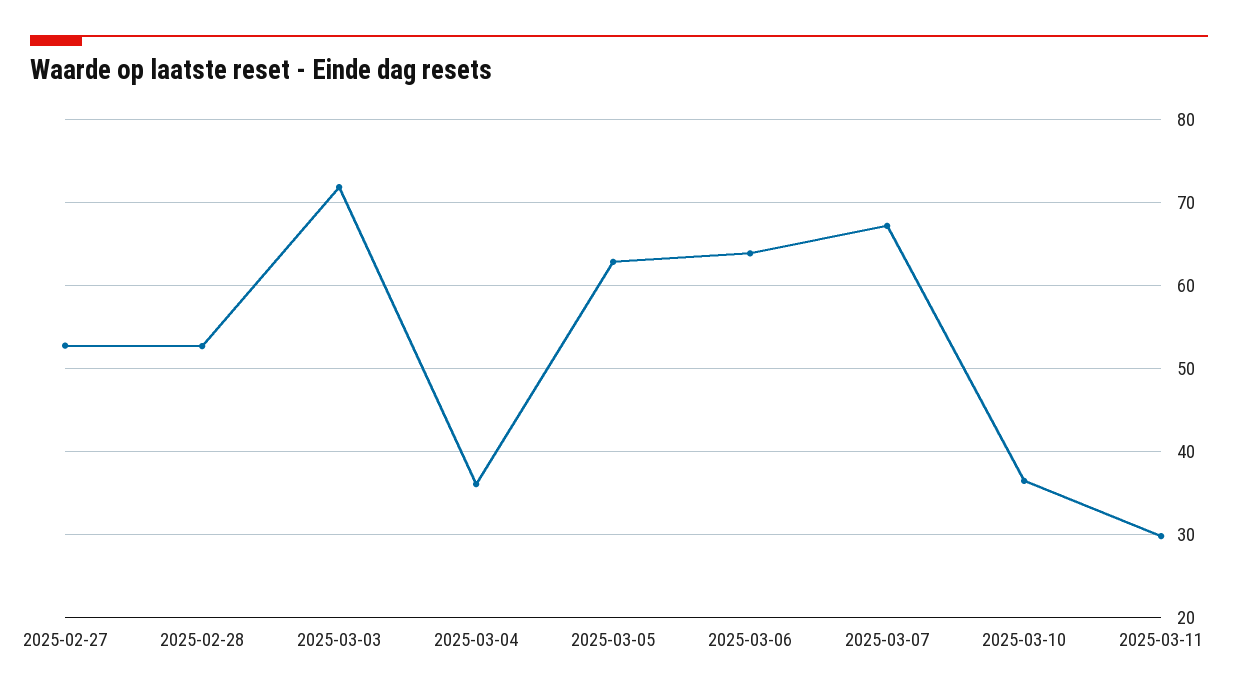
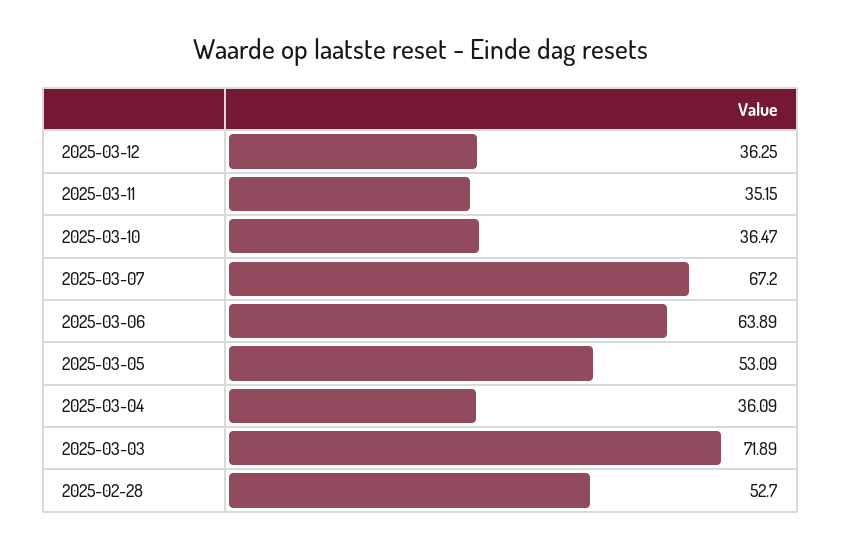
2025-02-27: 53 -> none
2025-03-05: 63 -> 53.09
2025-03-11: 30 -> 35.15
2025-03-12: none -> 36.25

